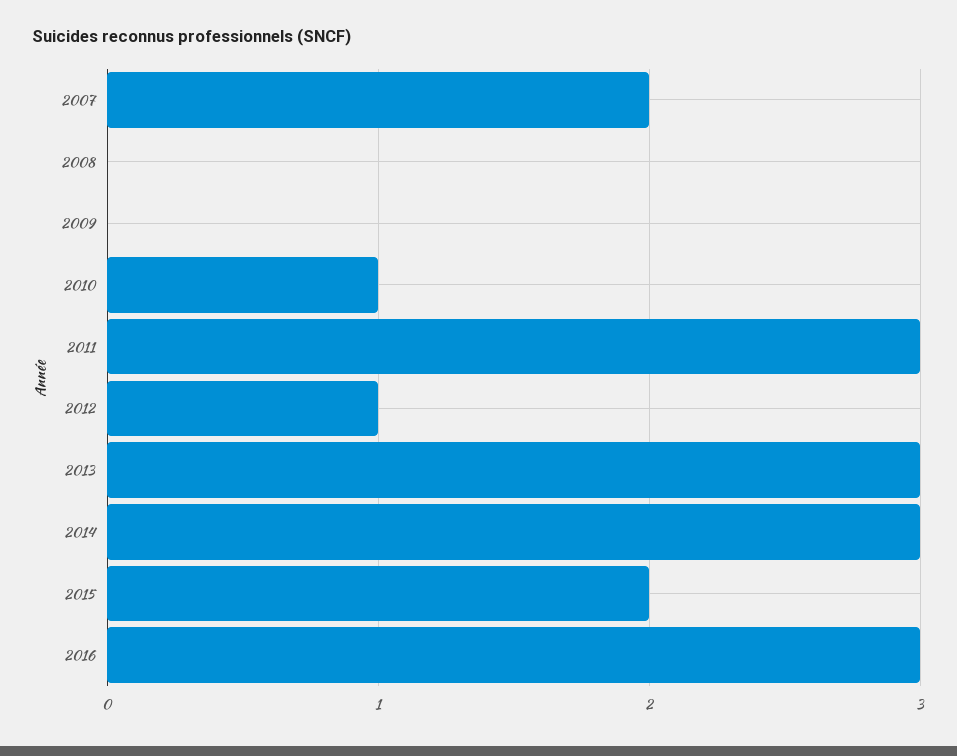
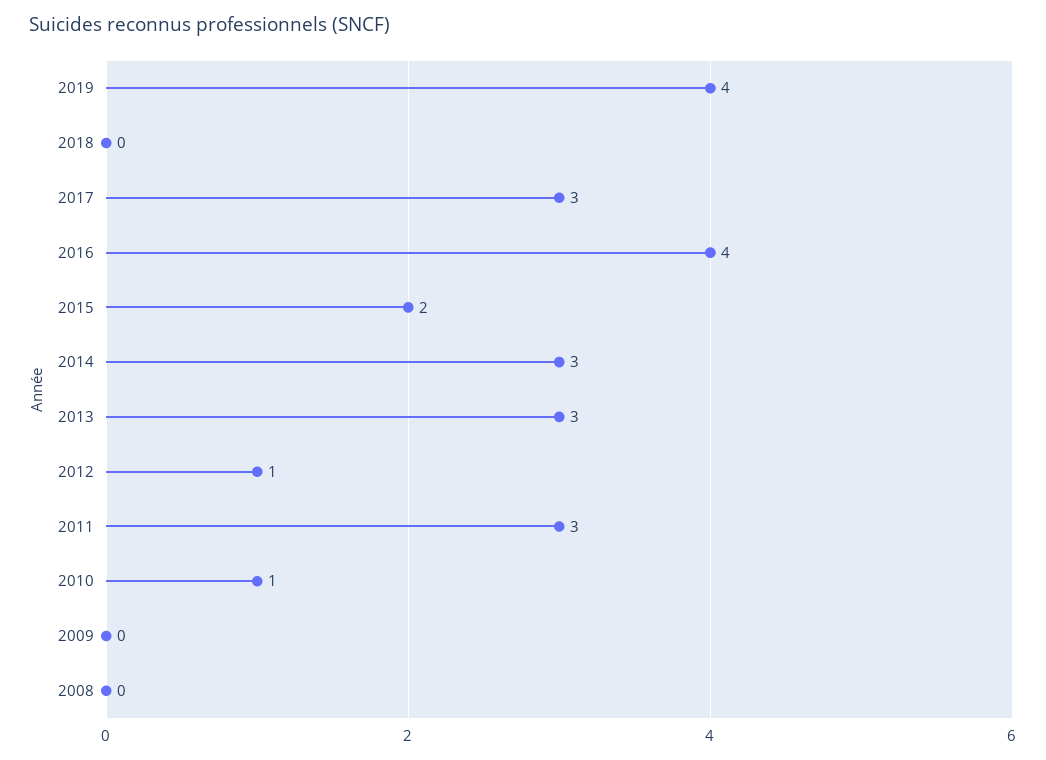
2007: 2 -> none
2016: 3 -> 4
2019: none -> 4
2018: none -> 0
2017: none -> 3

